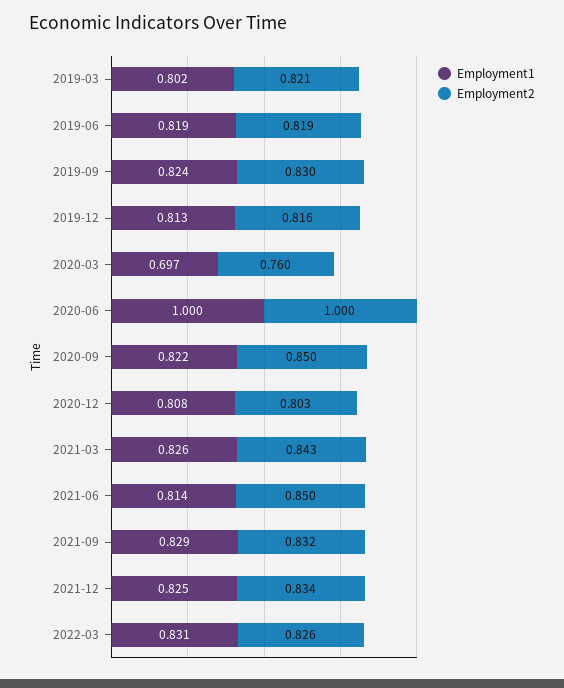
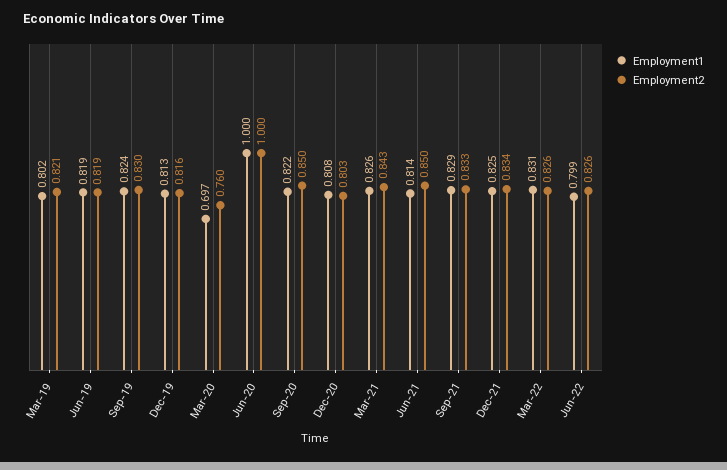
Employment2, 2021-09: 0.832 -> 0.833
Employment1, Jun-22: none -> 0.799
Employment2, Jun-22: none -> 0.826

